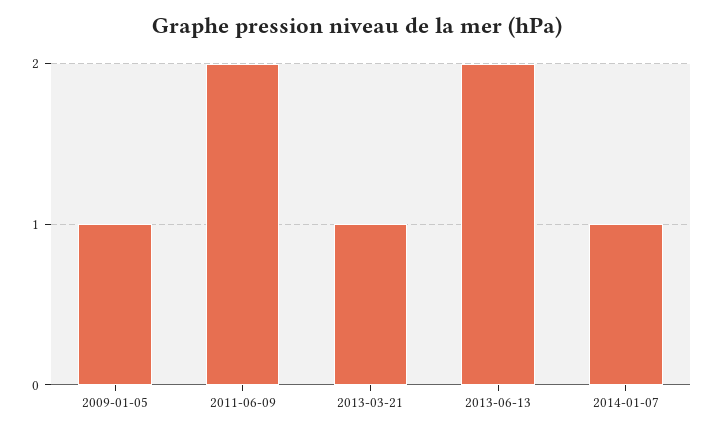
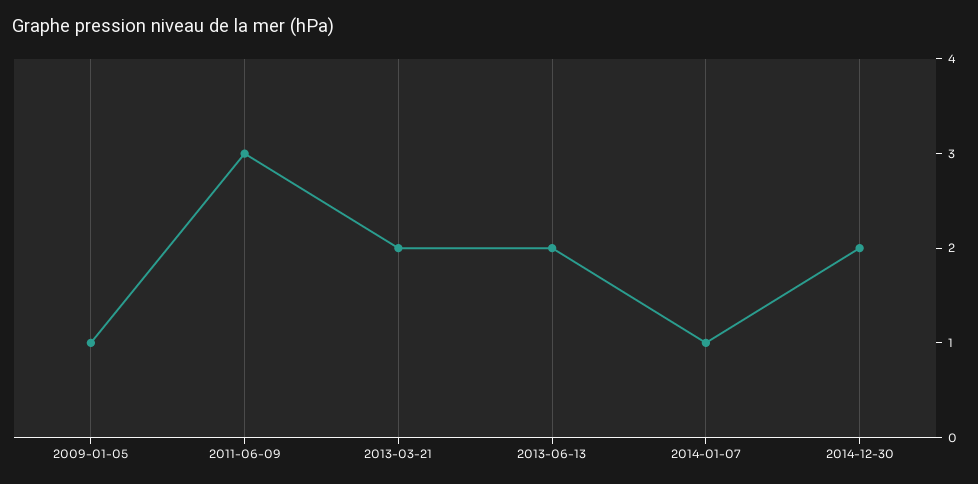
2011-06-09: 2 -> 3
2013-03-21: 1 -> 2
2014-12-30: none -> 2

